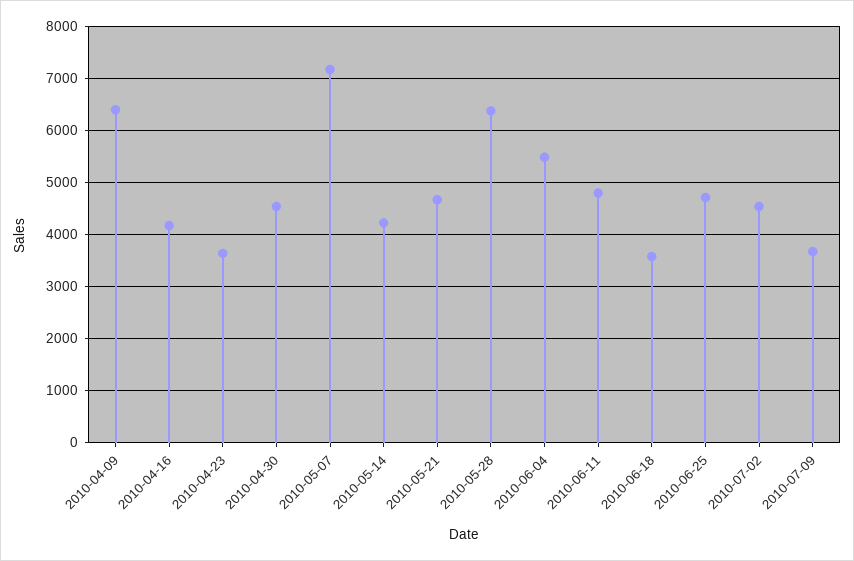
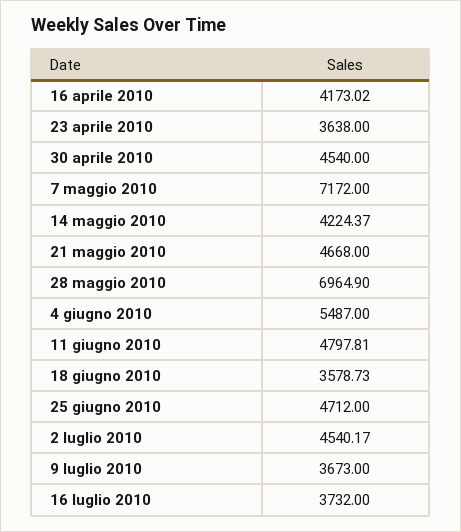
2010-04-09: 6400 -> none
2010-05-28: 6400 -> 6964.9
16 luglio 2010: none -> 3732

